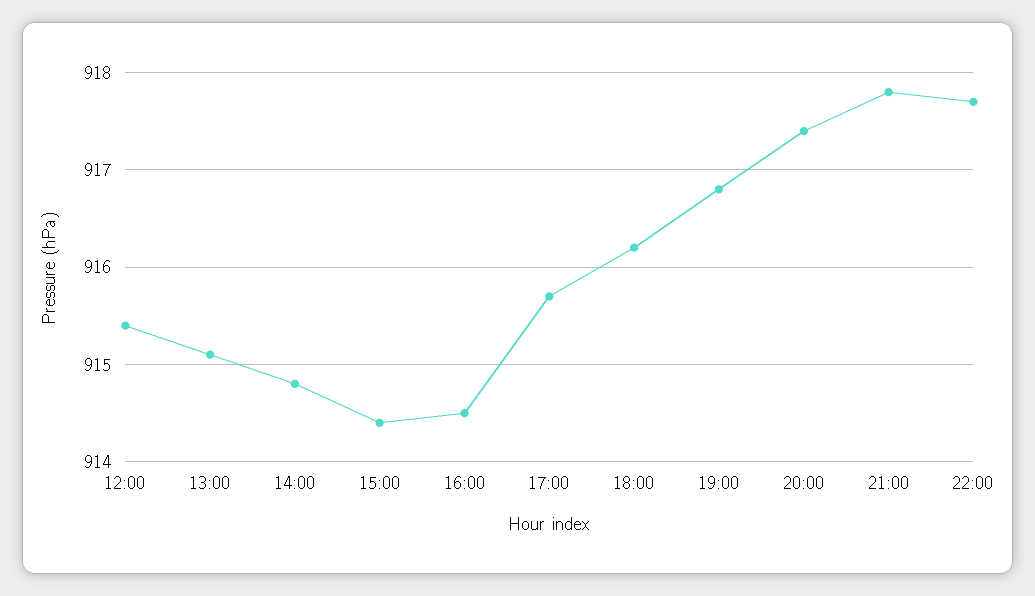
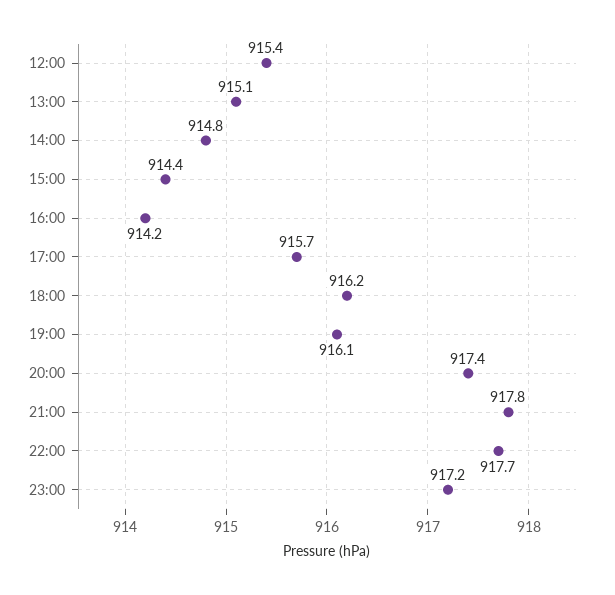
16:00: 914.5 -> 914.2
19:00: 916.8 -> 916.1
23:00: none -> 917.2

